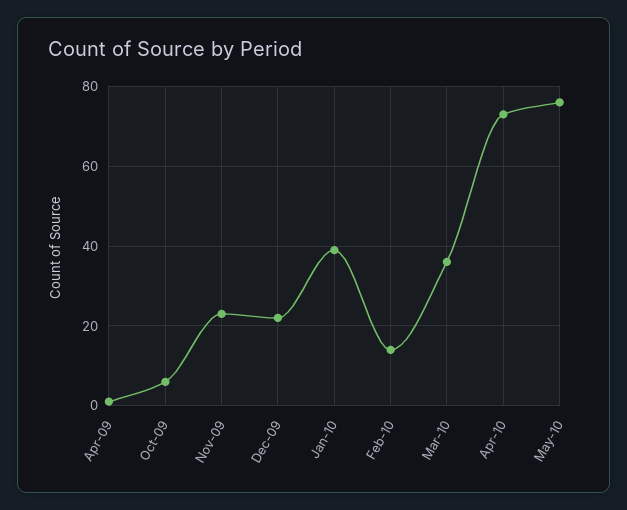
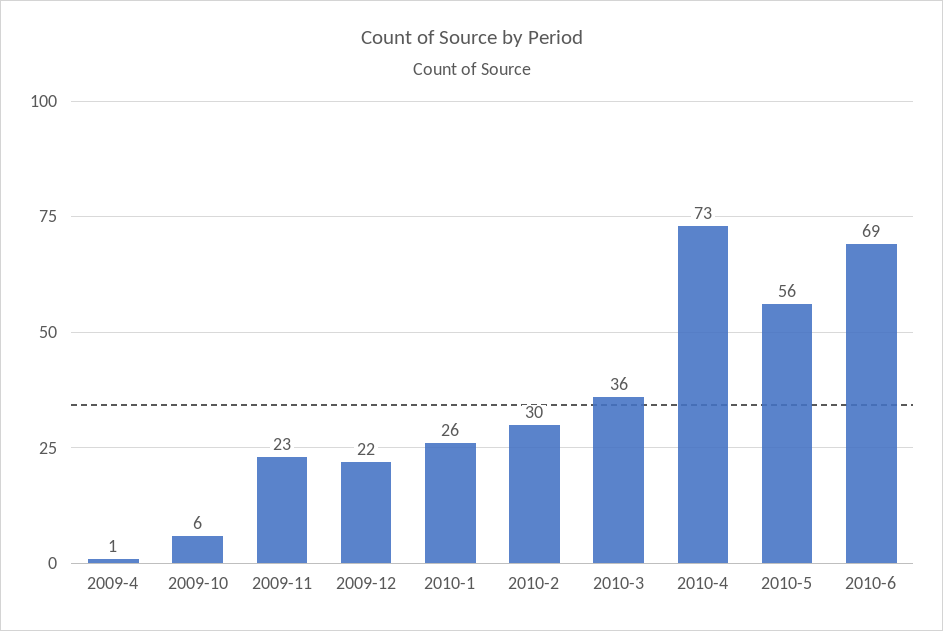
Jan-10: 40 -> 26
Feb-10: 15 -> 30
May-10: 75 -> 56
2010-6: none -> 69

